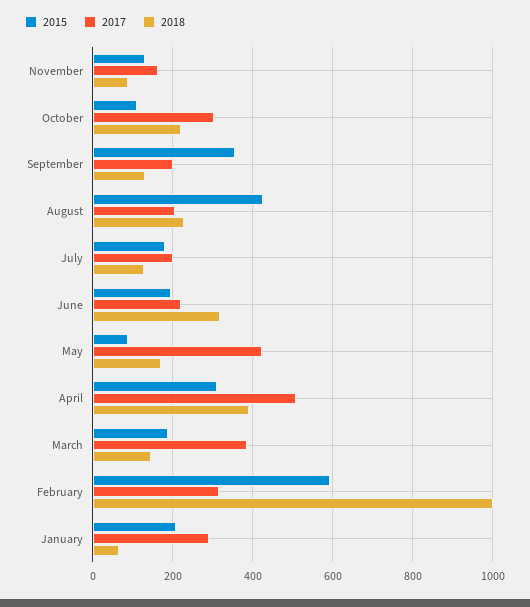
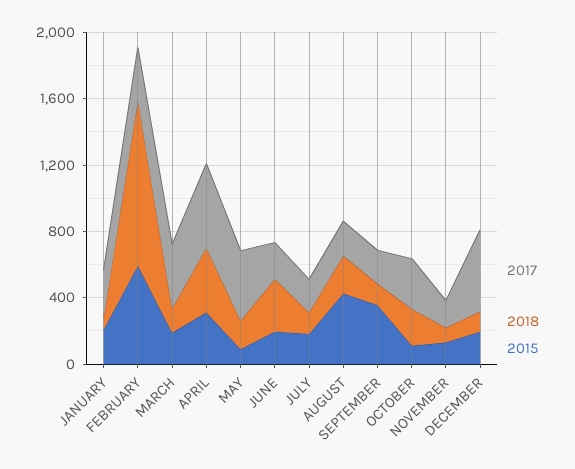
2017, DECEMBER: none -> 500
2018, DECEMBER: none -> 100
2015, DECEMBER: none -> 200

